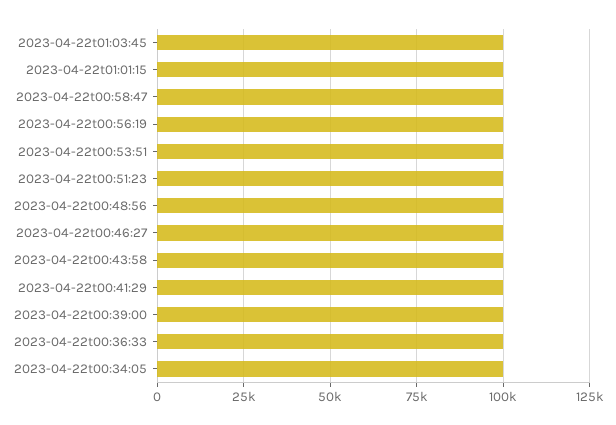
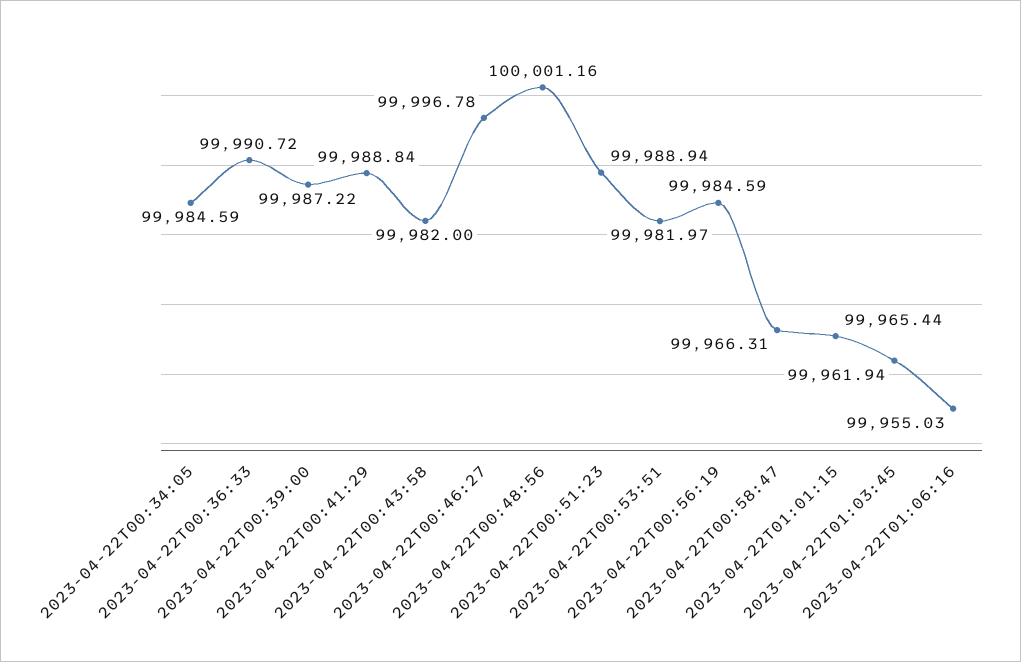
2023-04-22T01:06:16: none -> 99955.03

